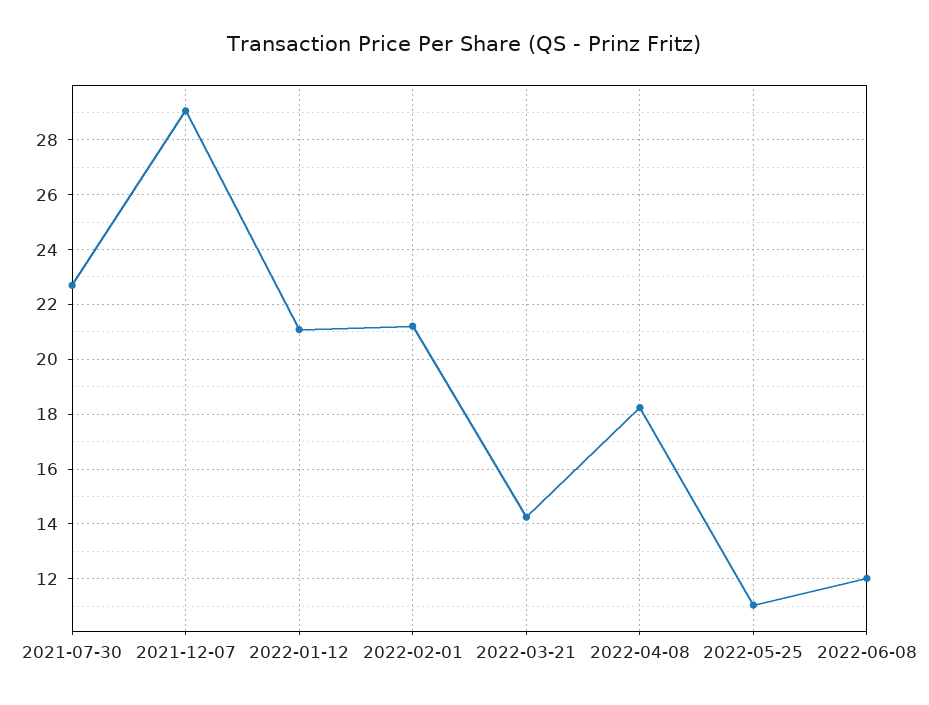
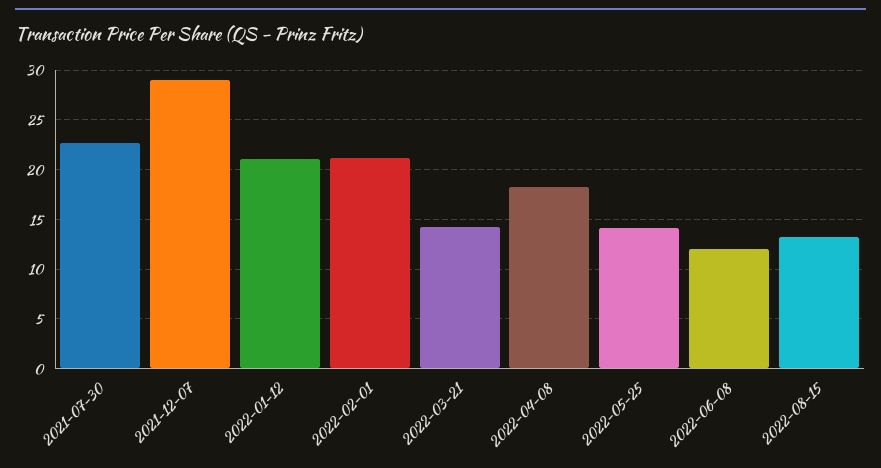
2022-05-25: 11 -> 14
2022-08-15: none -> 13

